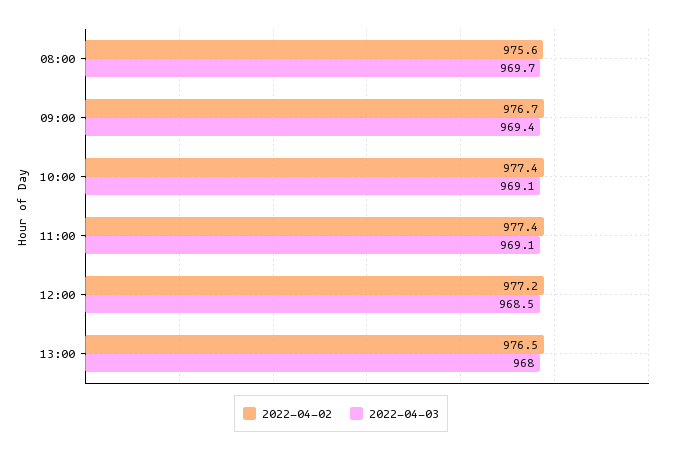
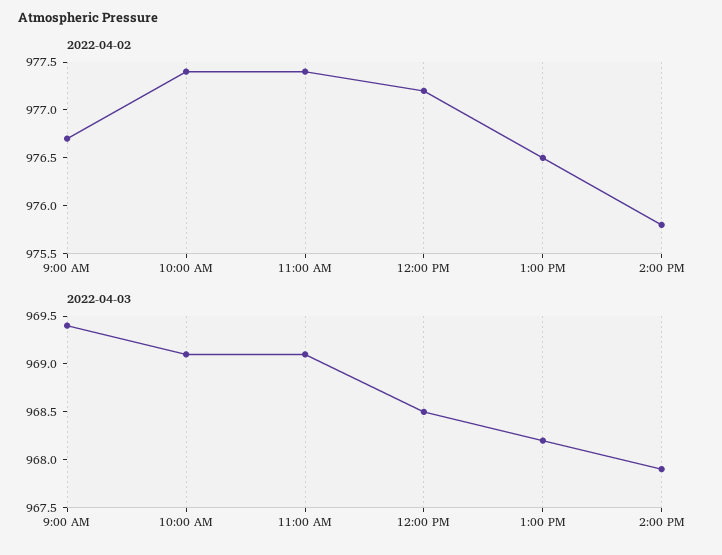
2022-04-02, 08:00: 975.6 -> none
2022-04-03, 08:00: 969.7 -> none
2022-04-03, 13:00: 968 -> 968.2
2022-04-02, 2:00 PM: none -> 975.8
2022-04-03, 2:00 PM: none -> 967.9

